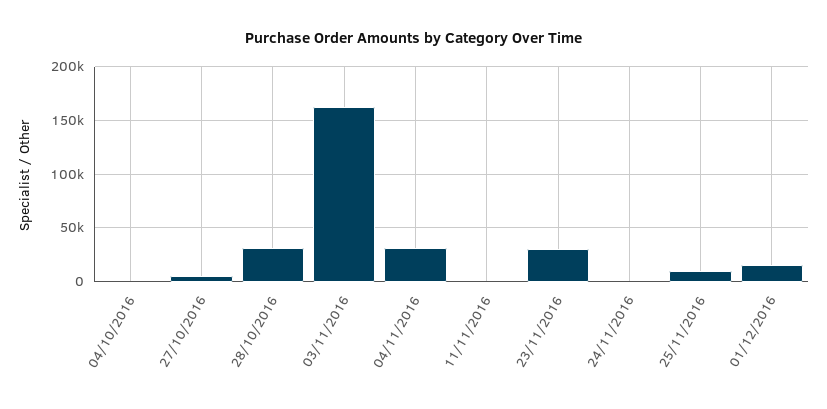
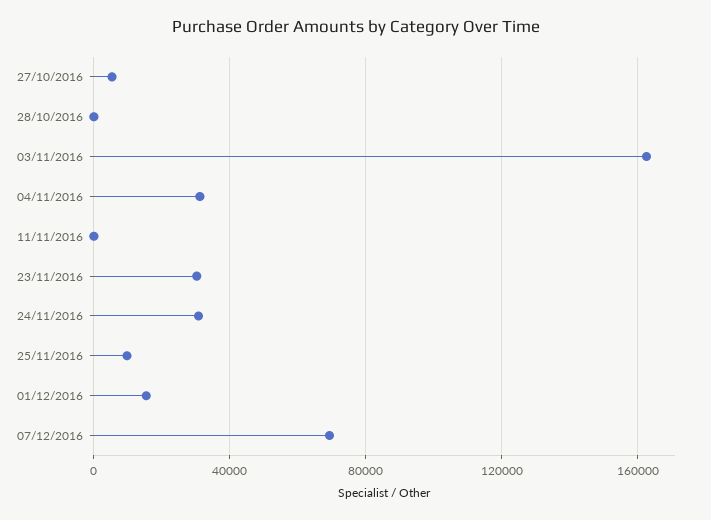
04/10/2016: 0 -> none
28/10/2016: 30000 -> 0
24/11/2016: 0 -> 30000
07/12/2016: none -> 70000

